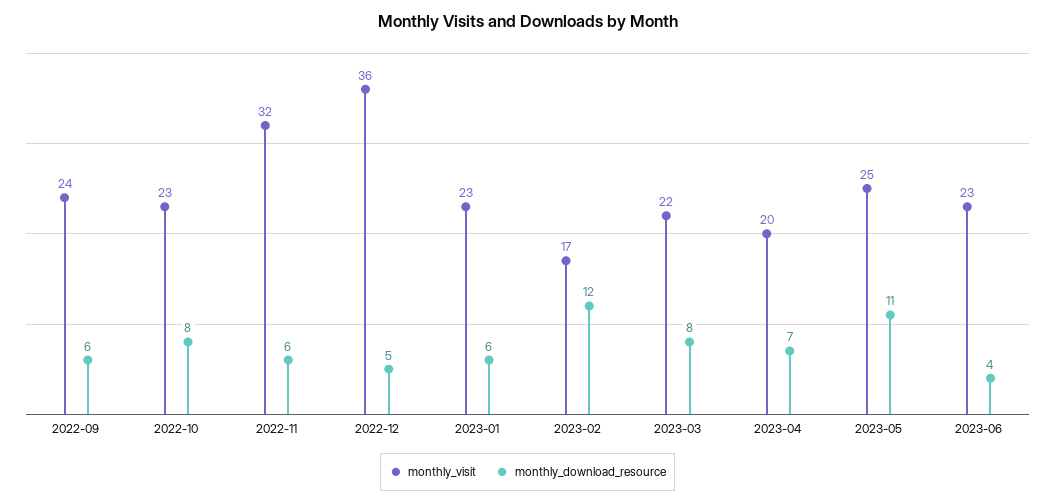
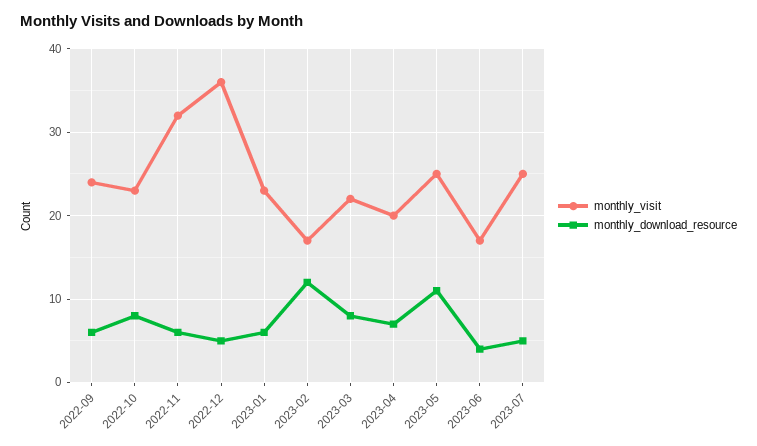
monthly_visit, 2023-06: 23 -> 17
monthly_visit, 2023-07: none -> 25
monthly_download_resource, 2023-07: none -> 5

